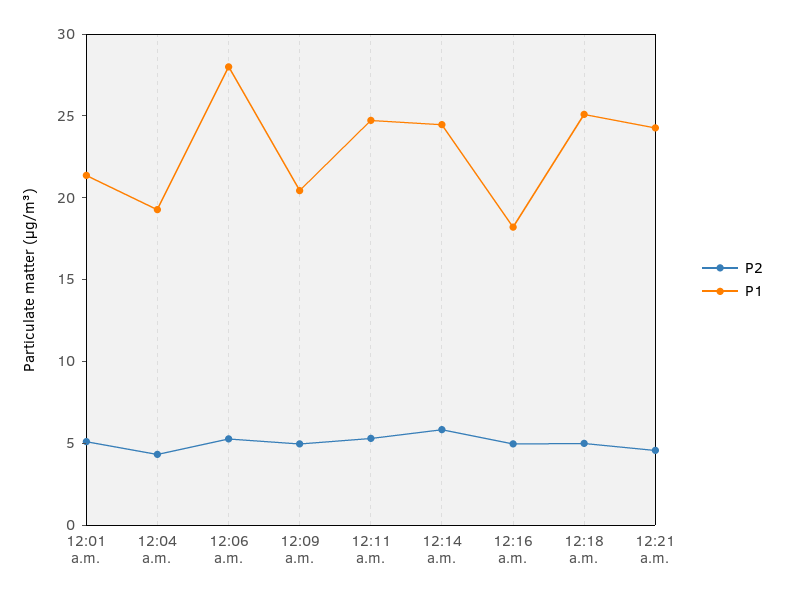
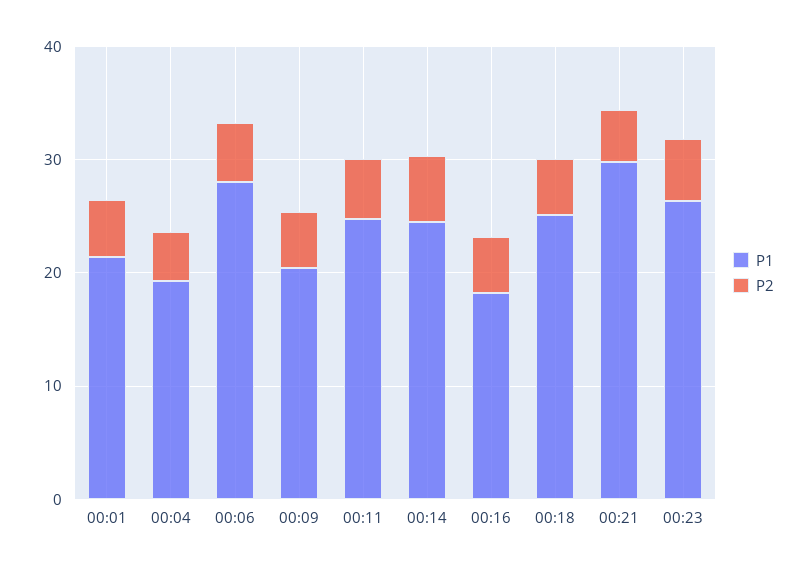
P1, 12:21 a.m.: 24 -> 30
P1, 00:23: none -> 26
P2, 00:23: none -> 6

